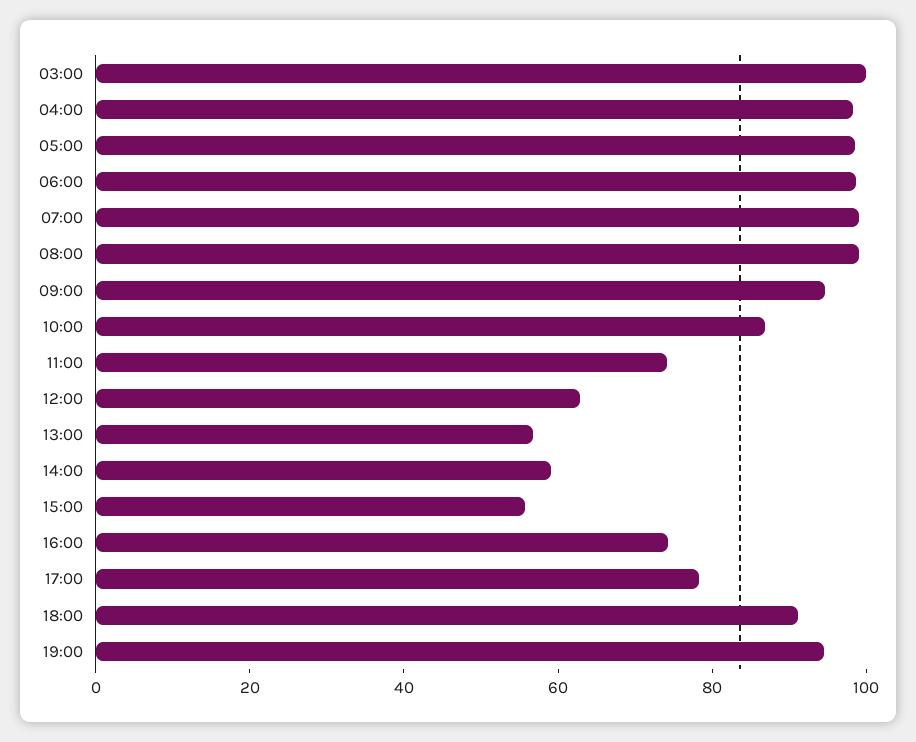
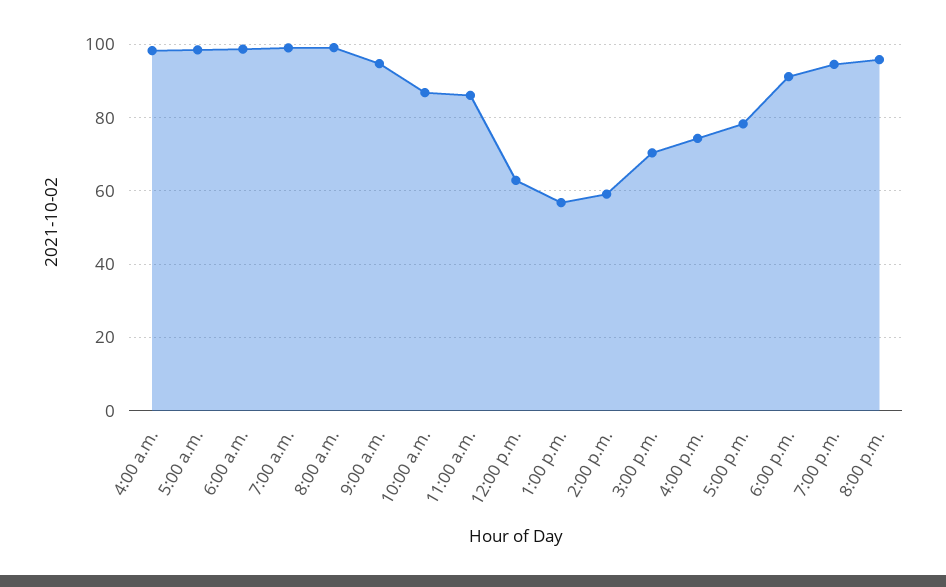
03:00: 100 -> none
11:00: 75 -> 86
15:00: 55 -> 70
8:00 p.m.: none -> 96

